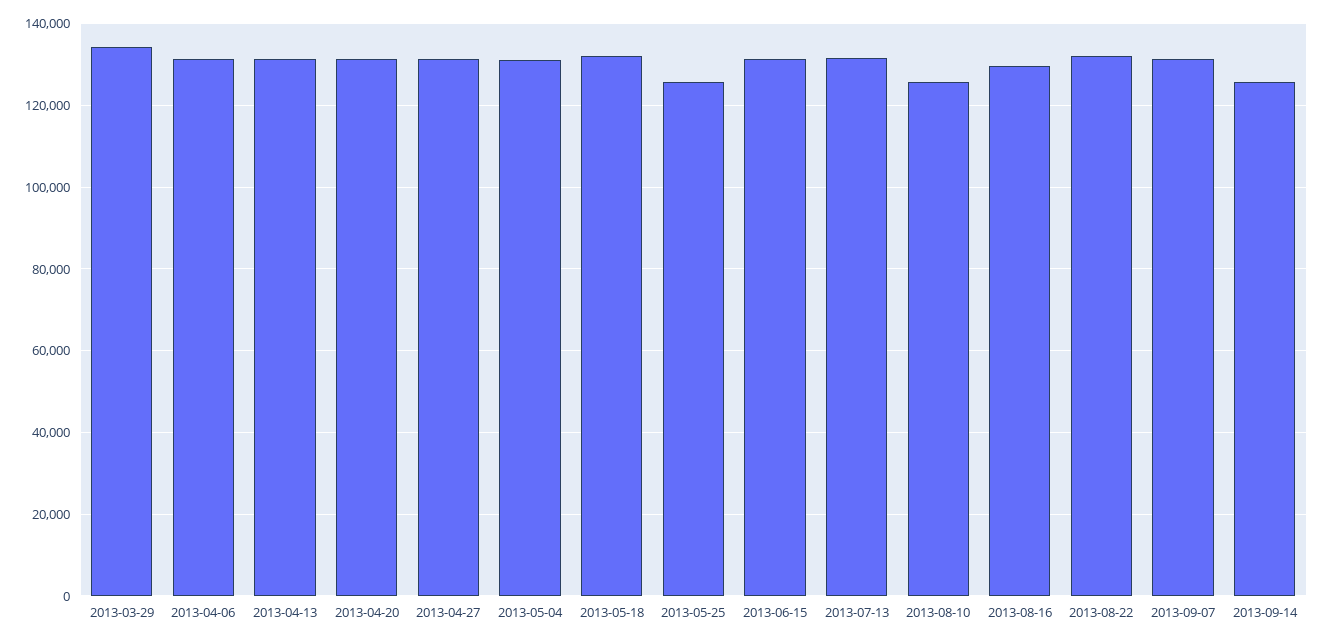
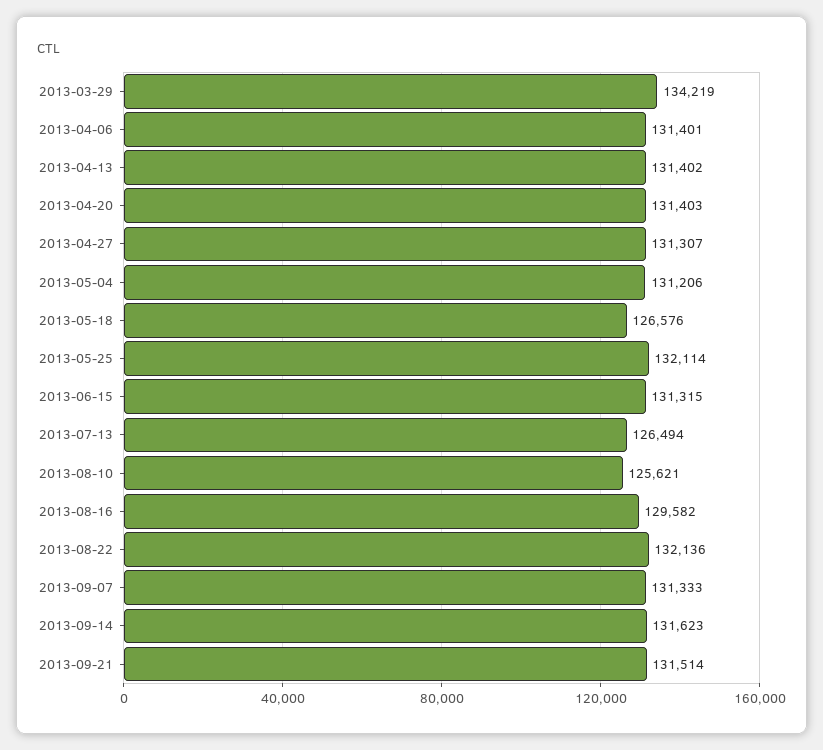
2013-05-18: 132000 -> 126576
2013-05-25: 126000 -> 132114
2013-07-13: 132000 -> 126494
2013-09-14: 126000 -> 131623
2013-09-21: none -> 131514

